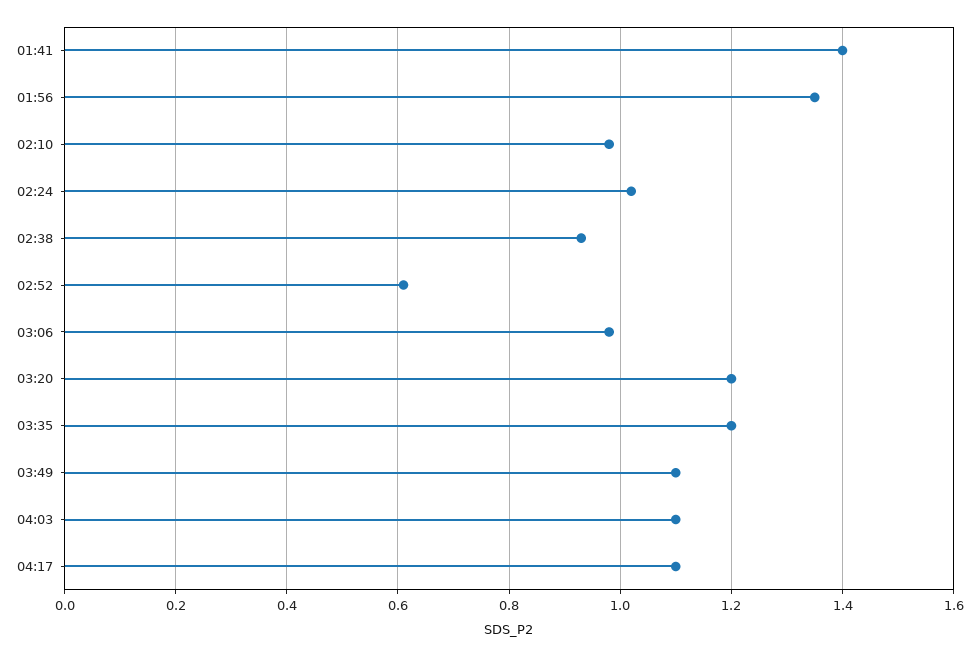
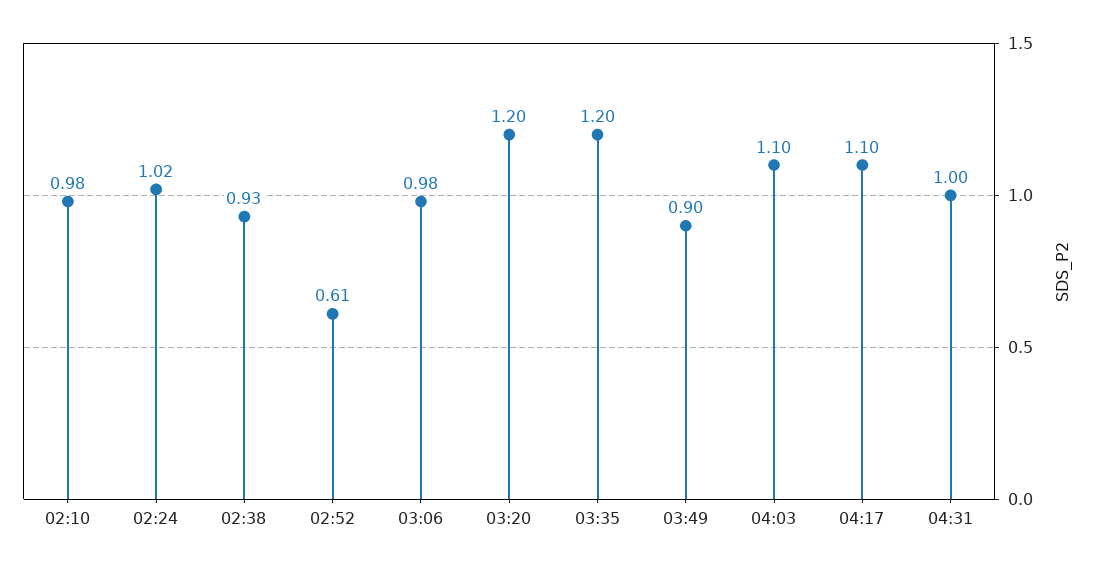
01:41: 1.4 -> none
01:56: 1.35 -> none
03:49: 1.1 -> 0.9
04:31: none -> 1

